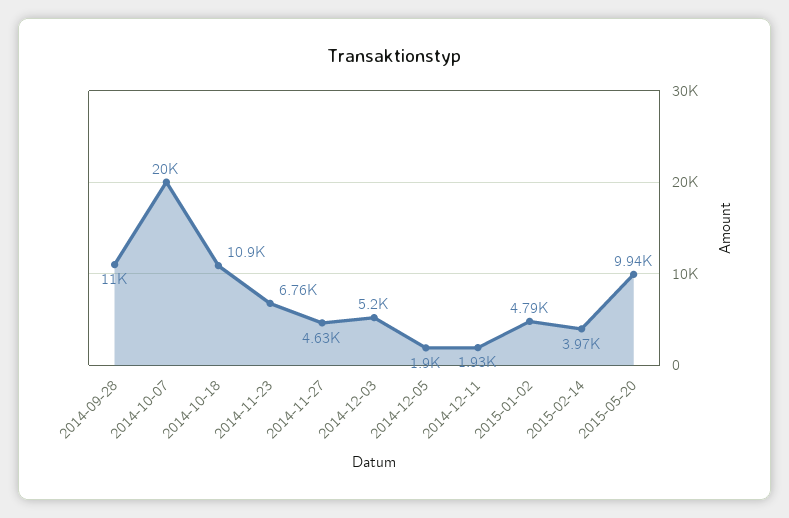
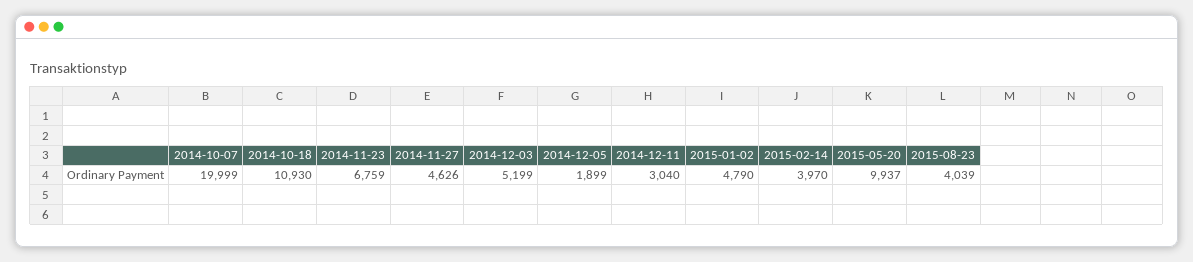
2014-09-28: 11000 -> none
2014-12-11: 1930 -> 3040
2015-08-23: none -> 4039

